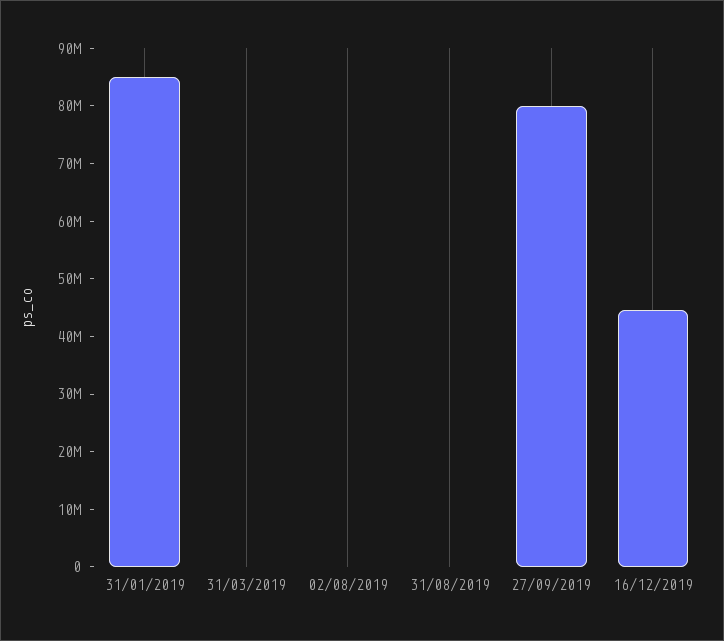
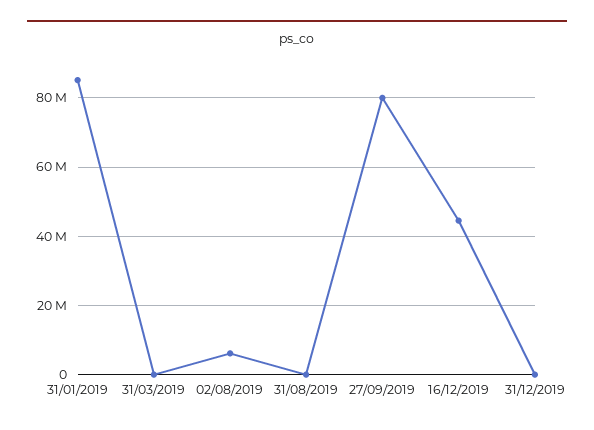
02/08/2019: 0 -> 6000000
31/12/2019: none -> 0

